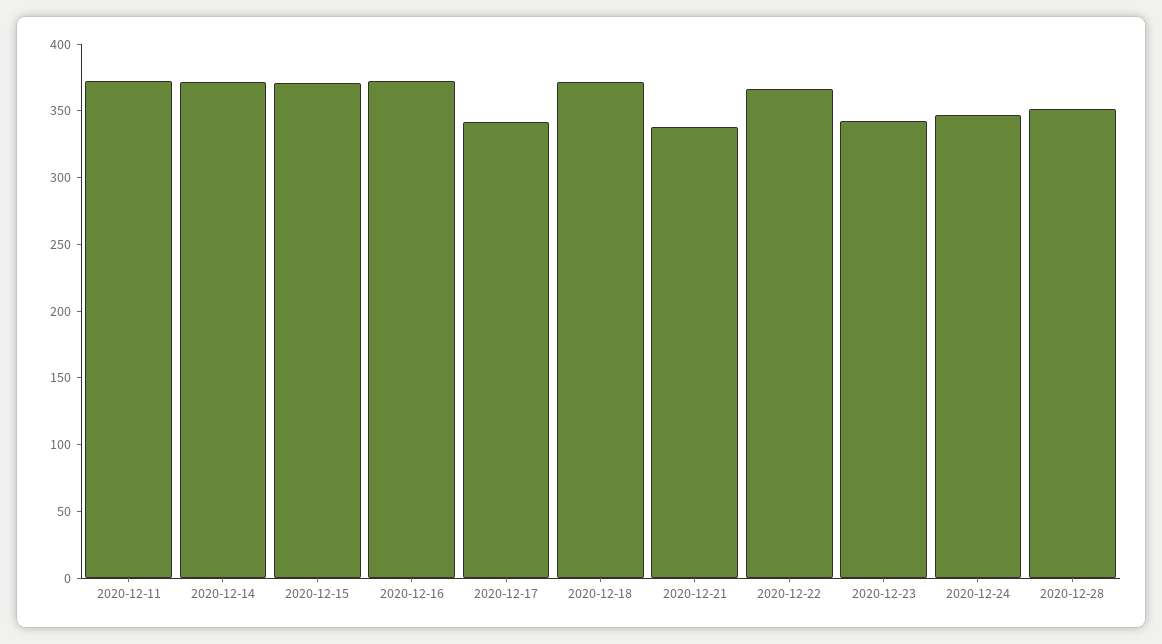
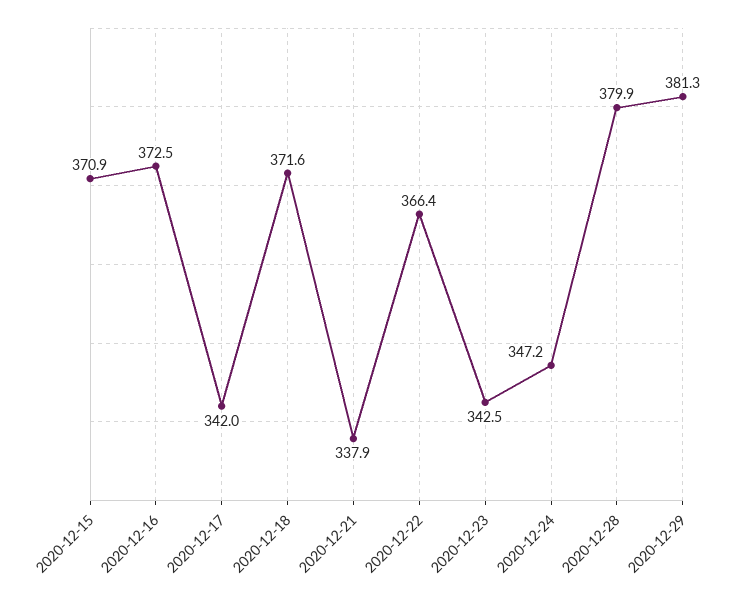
2020-12-11: 370 -> none
2020-12-14: 370 -> none
2020-12-28: 350 -> 379.9
2020-12-29: none -> 381.3

